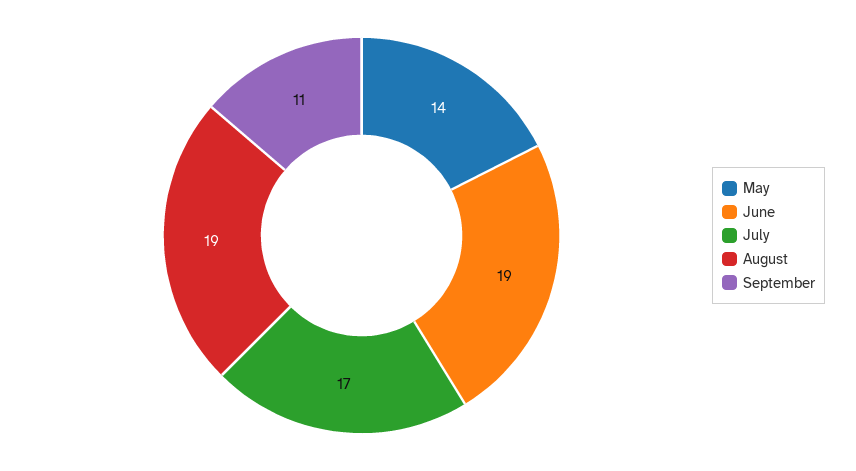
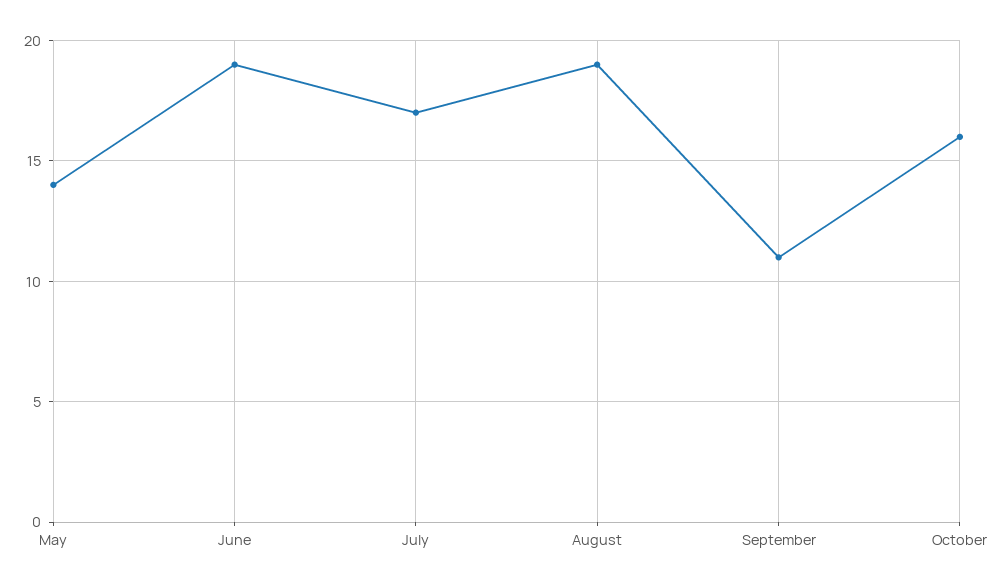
October: none -> 16

